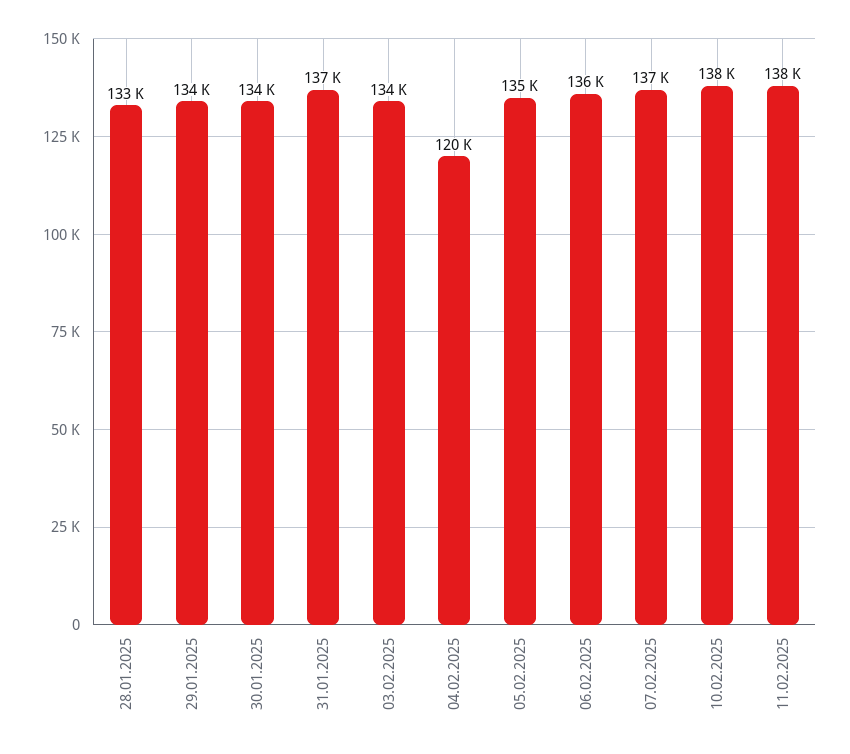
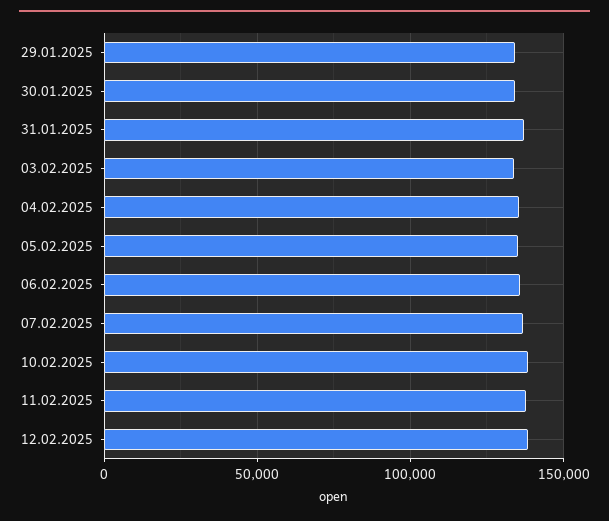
28.01.2025: 133000 -> none
04.02.2025: 120000 -> 135000
12.02.2025: none -> 140000

